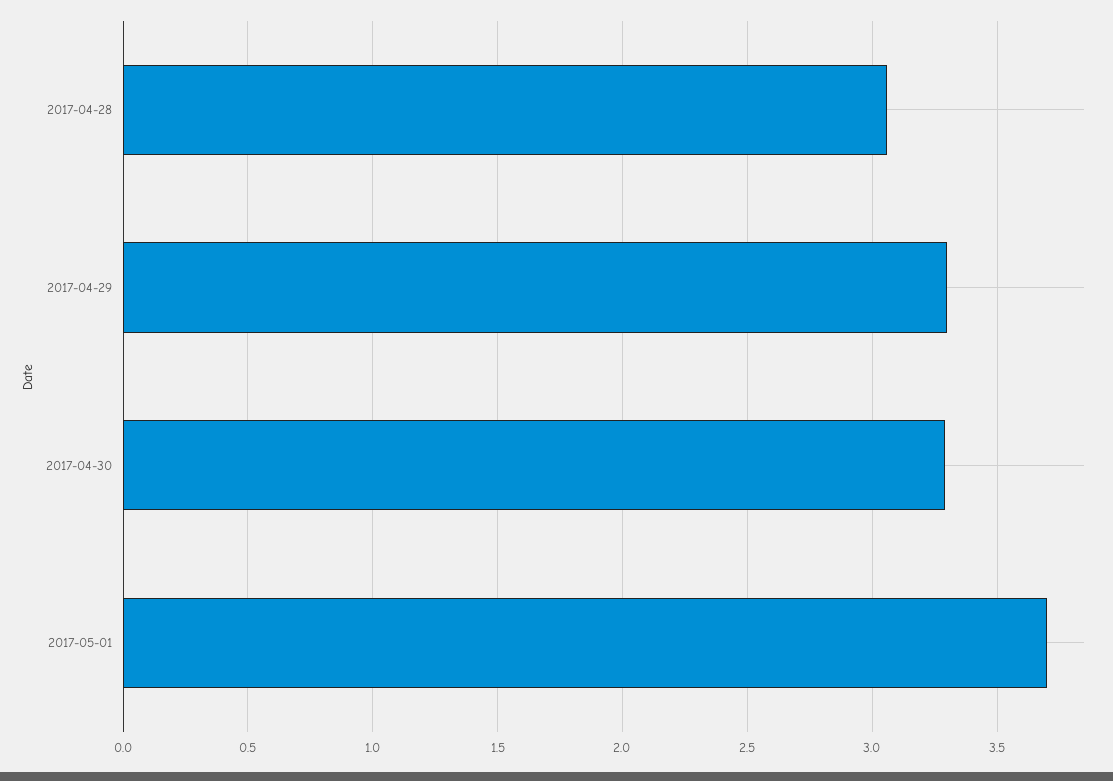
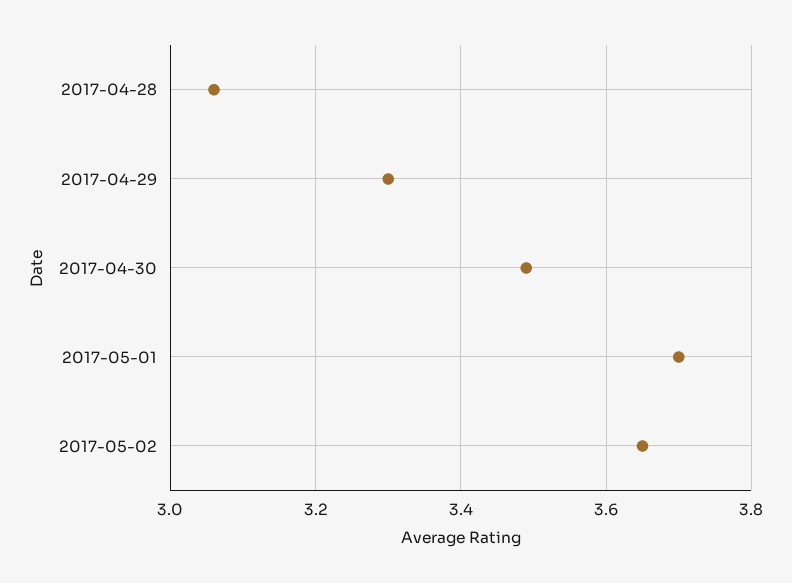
2017-04-30: 3.3 -> 3.5
2017-05-02: none -> 3.65

